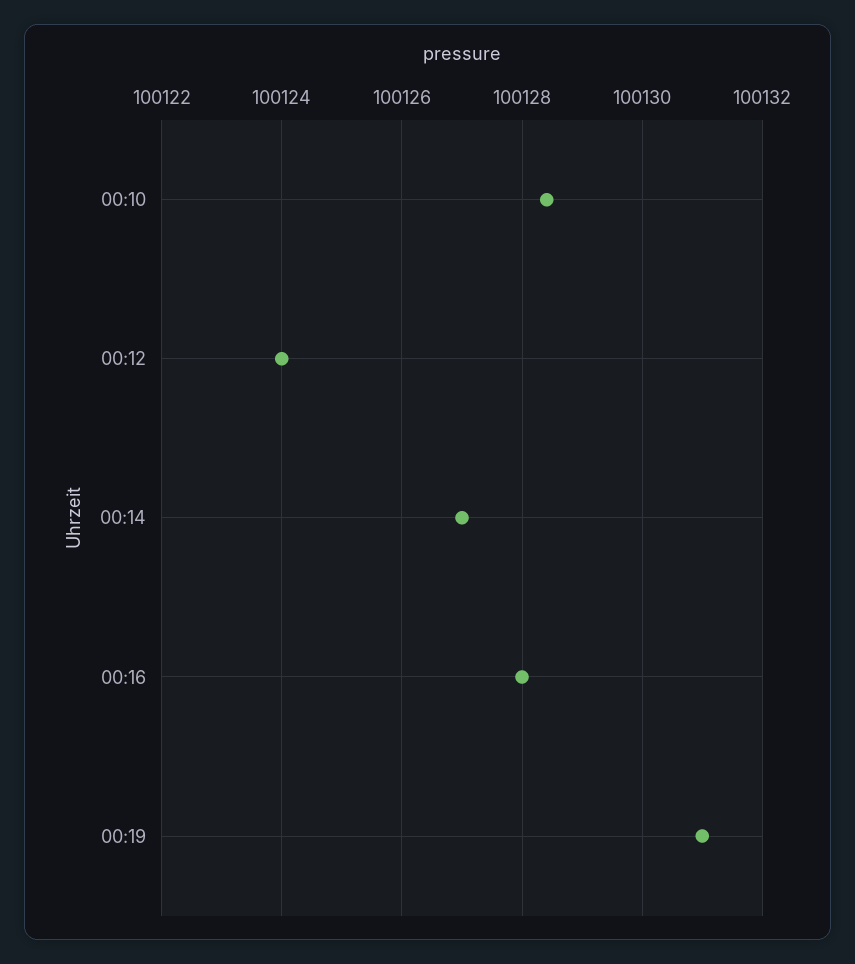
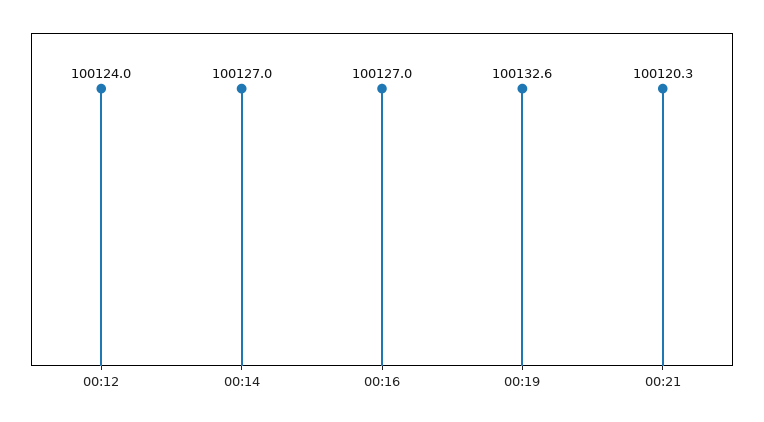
00:10: 100128.4 -> none
00:16: 100128 -> 100127
00:19: 100131 -> 100132.6
00:21: none -> 100120.3

